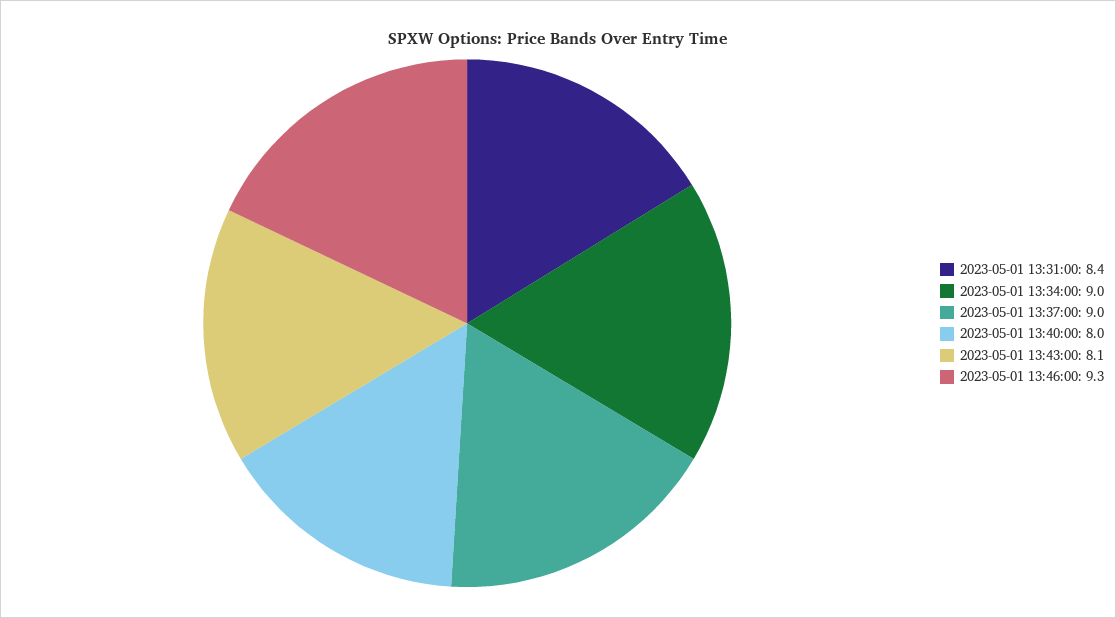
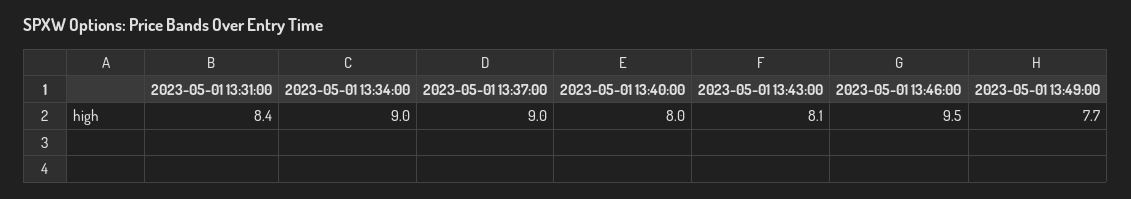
2023-05-01 13:46:00: 9.3 -> 9.5
2023-05-01 13:49:00: none -> 7.7

